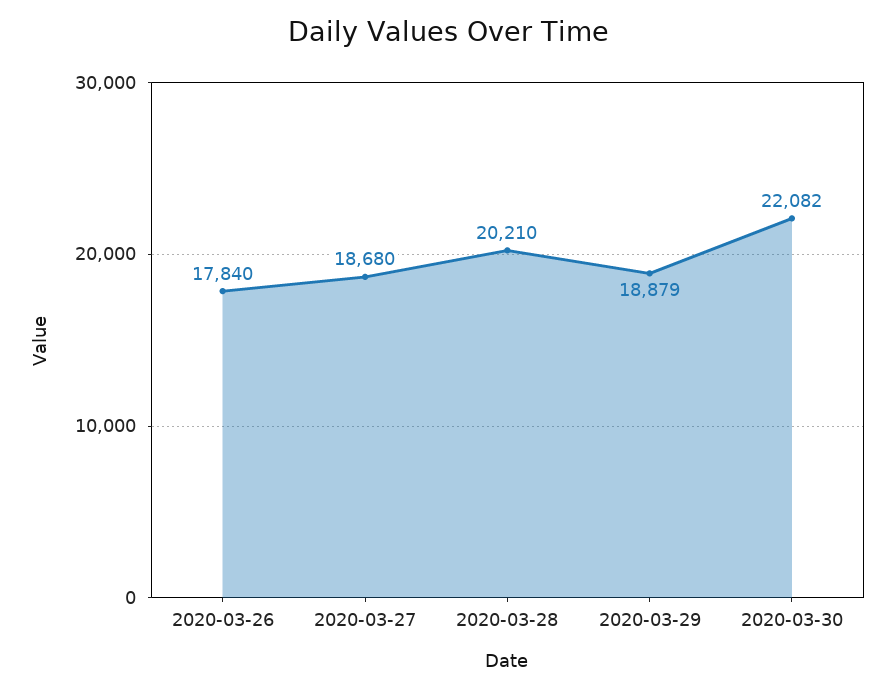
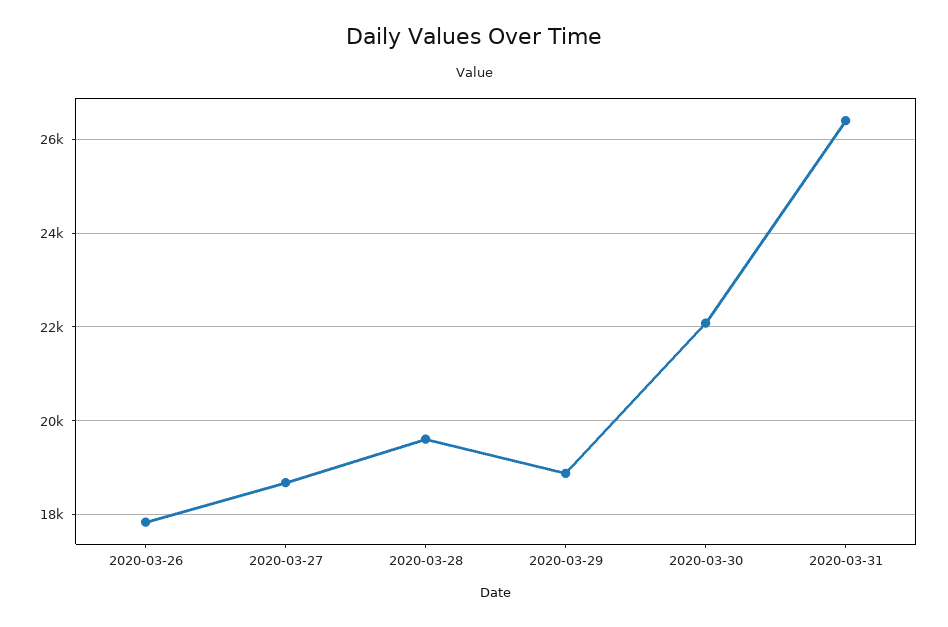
2020-03-28: 20210 -> 19600
2020-03-31: none -> 26400

